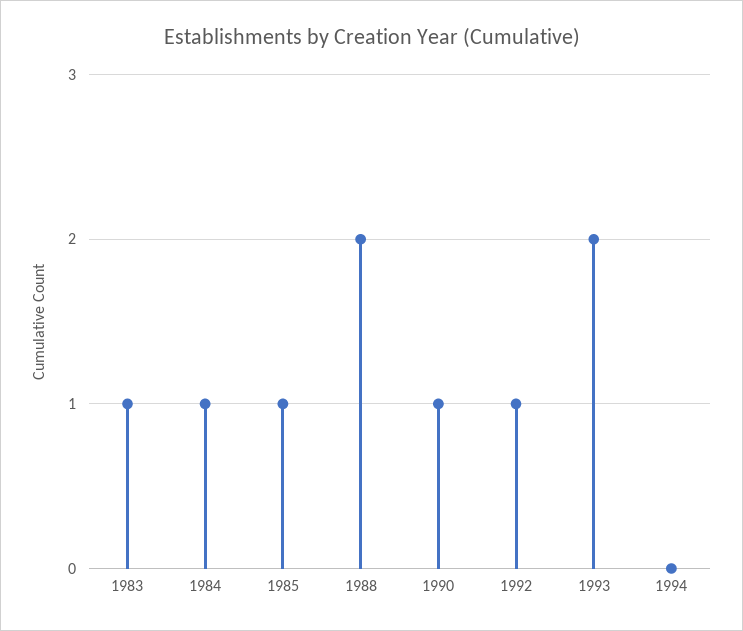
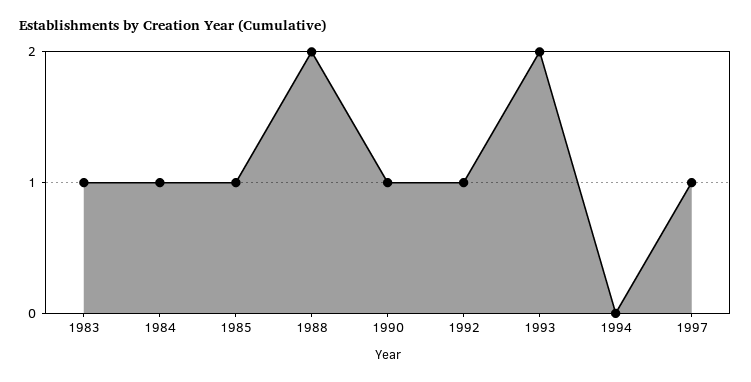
1997: none -> 1

